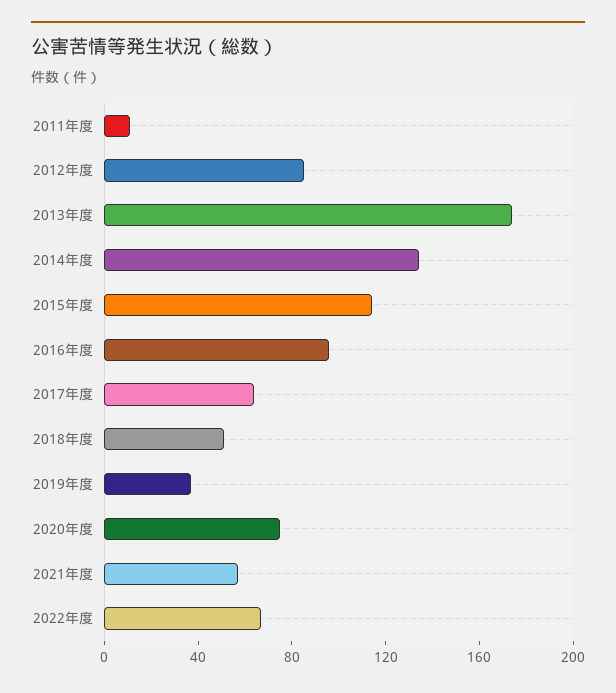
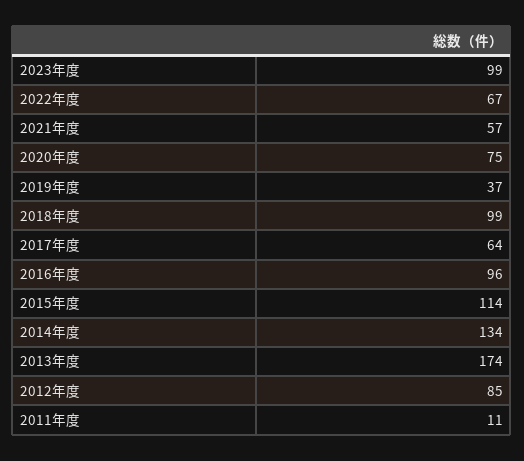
2018年度: 50 -> 99
2023年度: none -> 99

